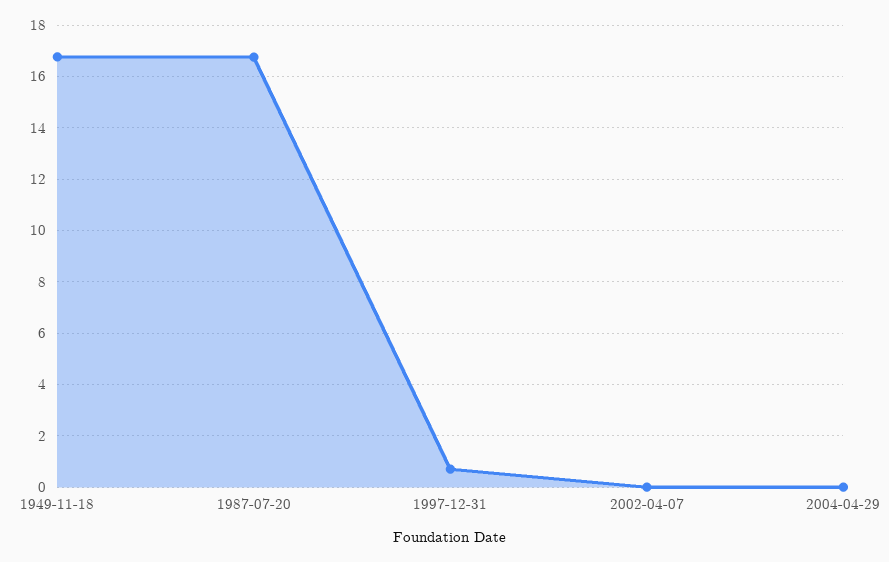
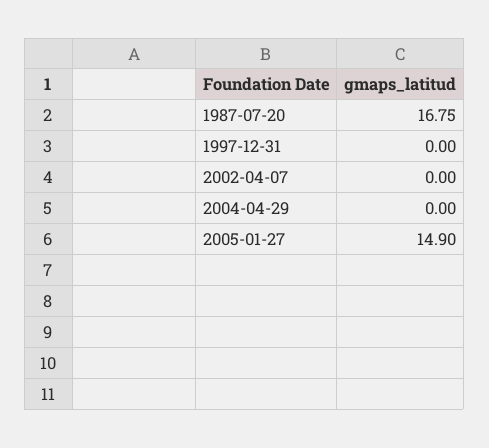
1949-11-18: 16.75 -> none
1997-12-31: 0.75 -> 0
2005-01-27: none -> 14.9

